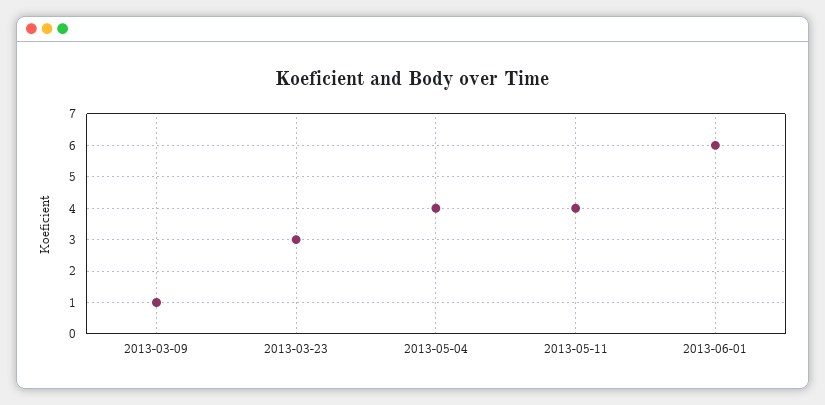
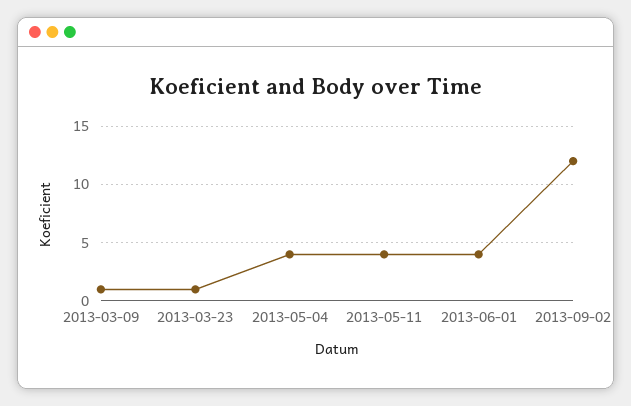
2013-03-23: 3 -> 1
2013-06-01: 6 -> 4
2013-09-02: none -> 12

